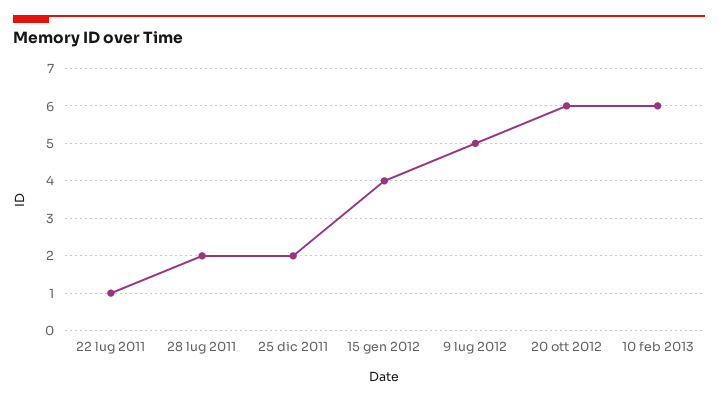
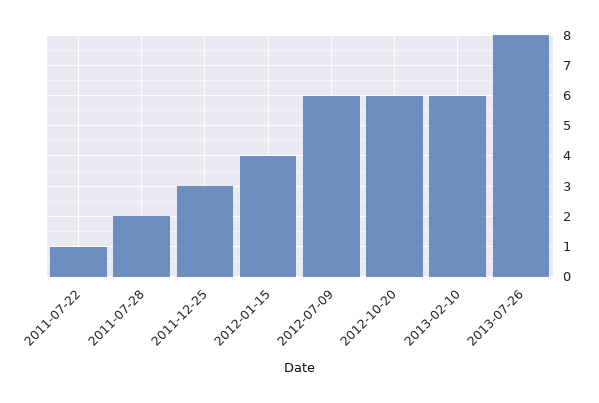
25 dic 2011: 2 -> 3
9 lug 2012: 5 -> 6
2013-07-26: none -> 8

